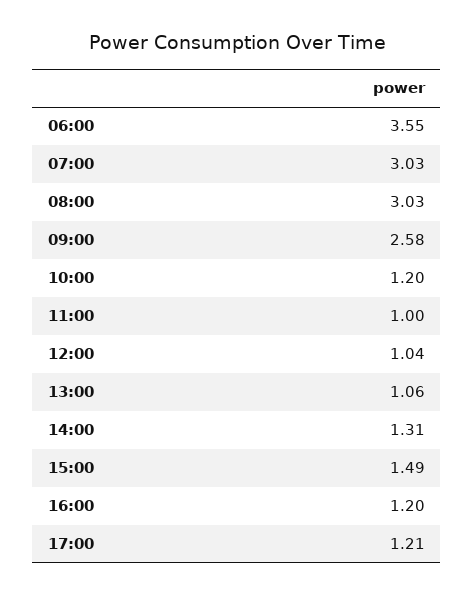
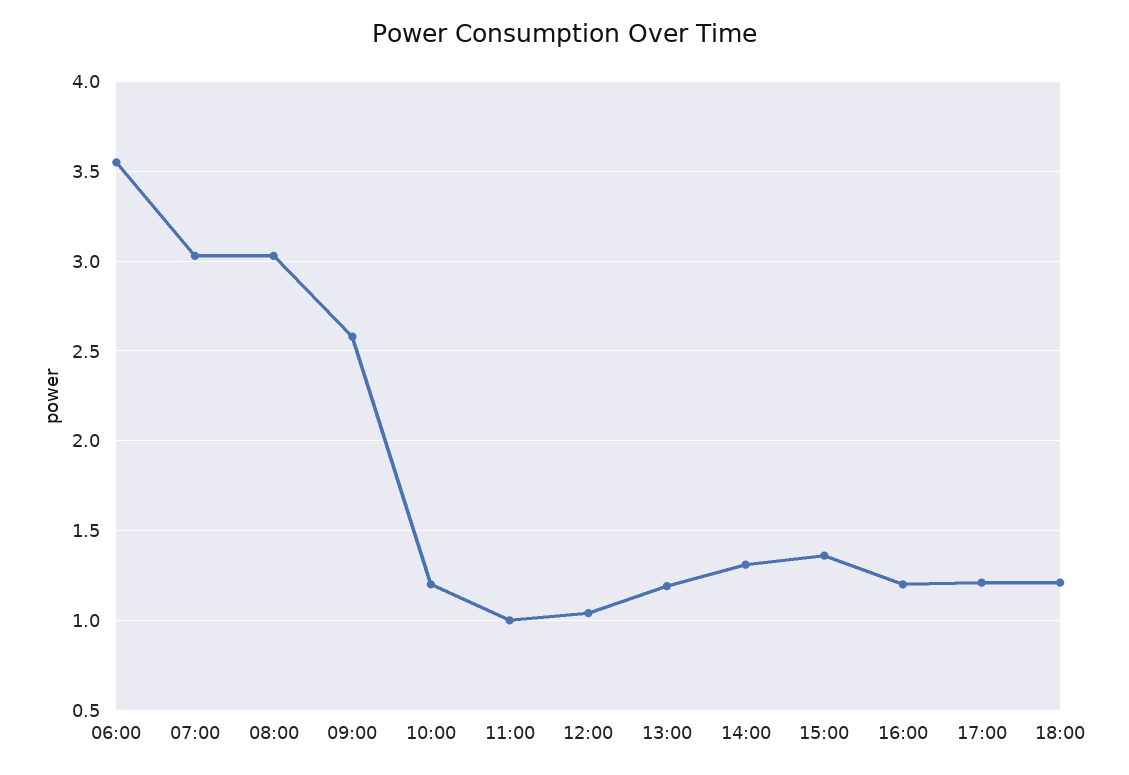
13:00: 1.06 -> 1.2
15:00: 1.49 -> 1.35
18:00: none -> 1.2

